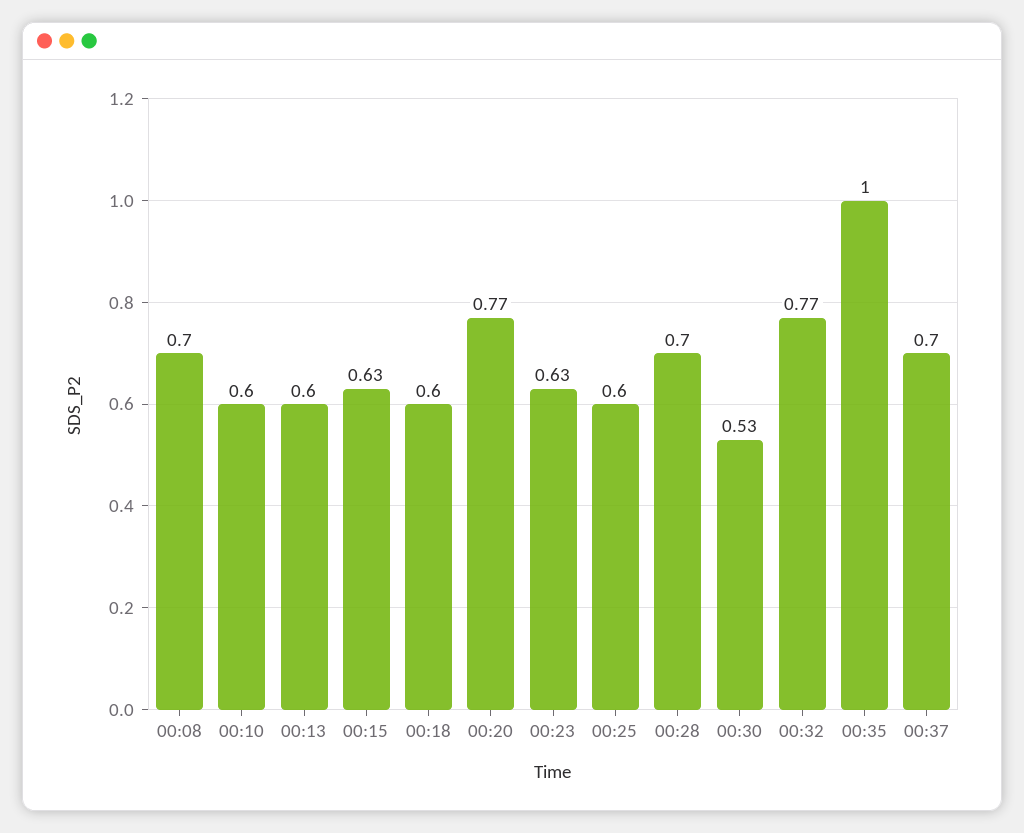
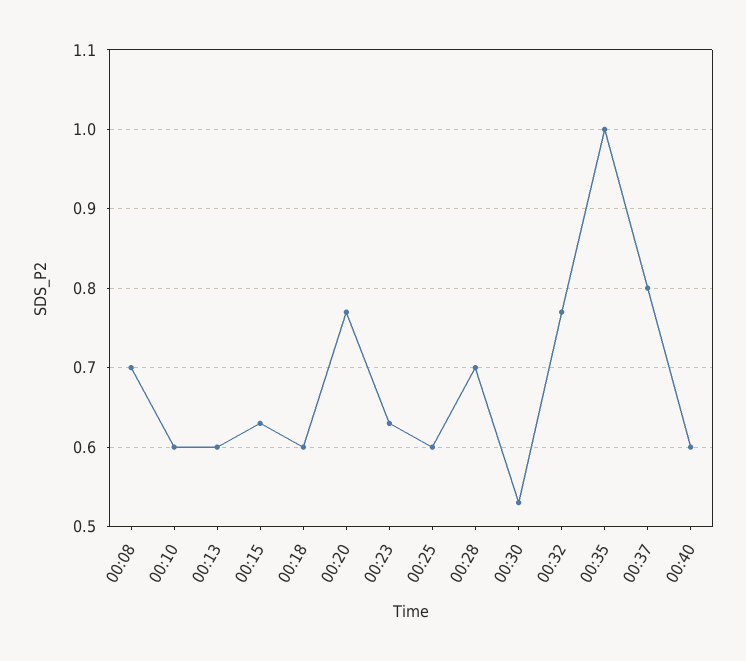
00:37: 0.7 -> 0.8
00:40: none -> 0.6

